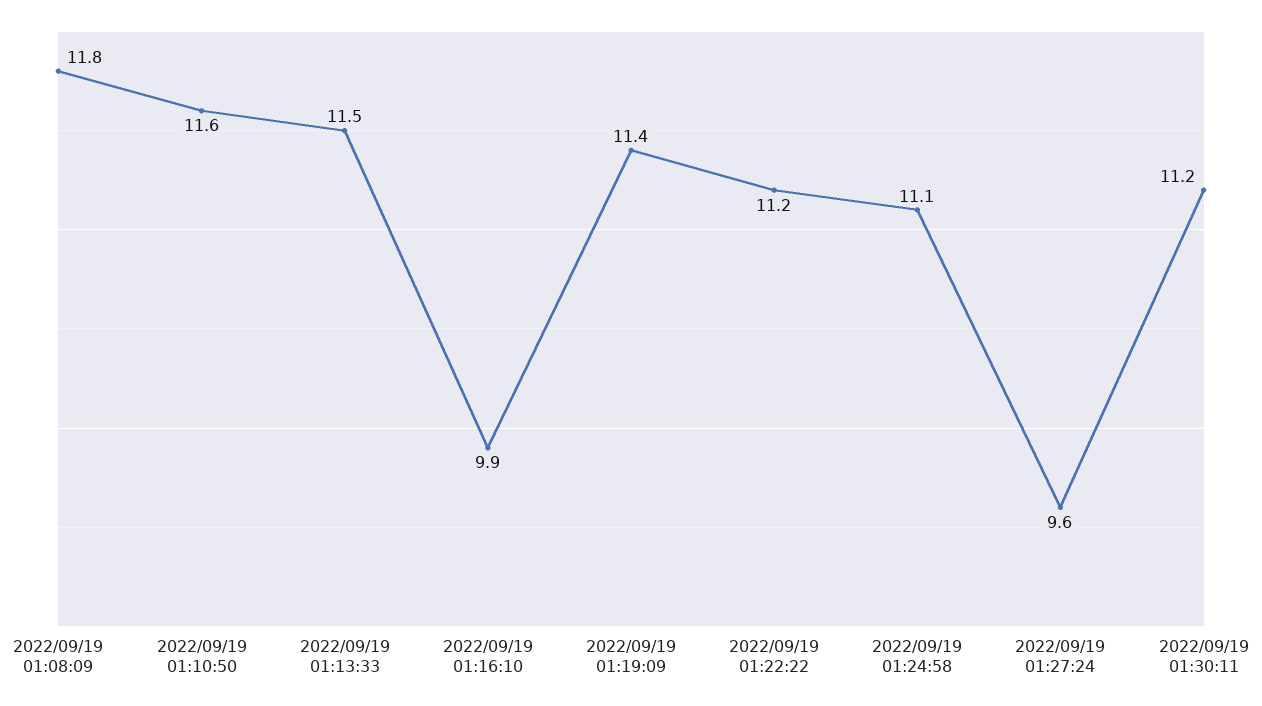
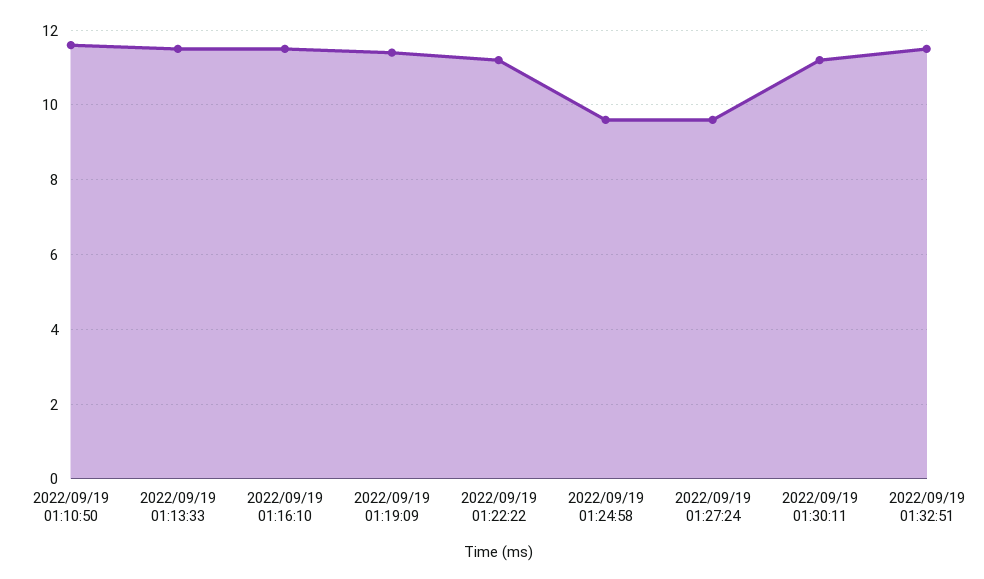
2022/09/19 01:08:09: 11.8 -> none
2022/09/19 01:16:10: 9.9 -> 11.5
2022/09/19 01:24:58: 11.1 -> 9.5
2022/09/19 01:32:51: none -> 11.5

